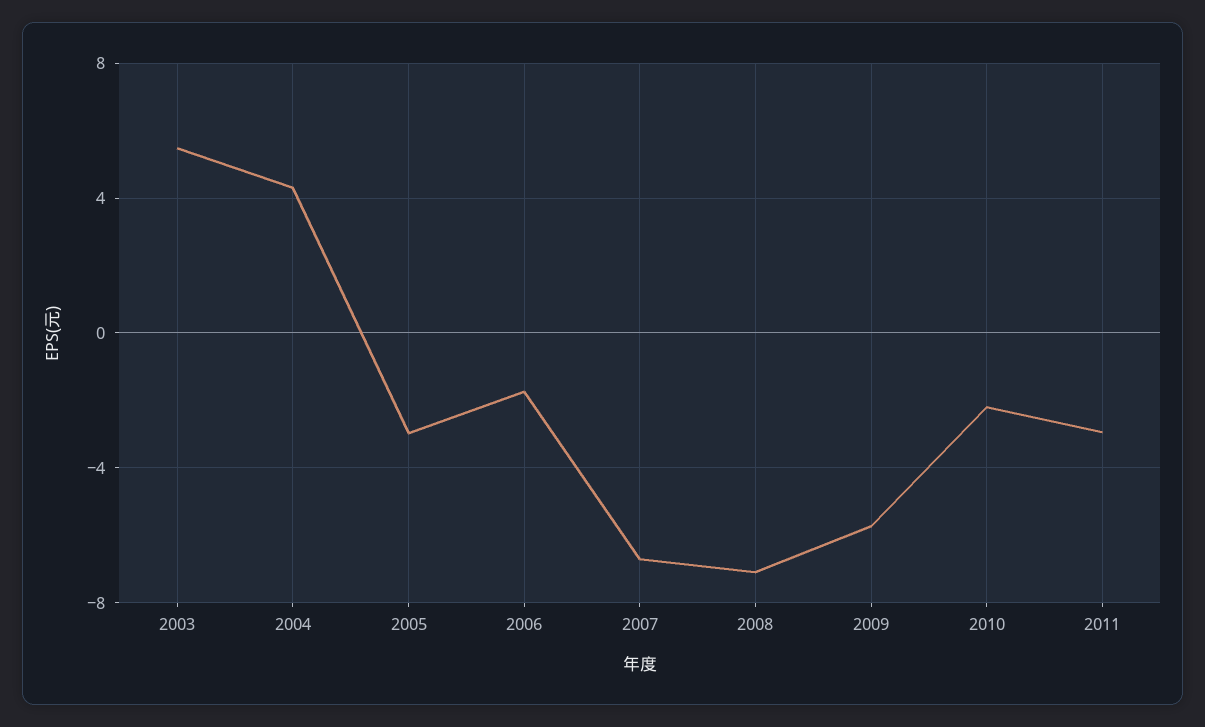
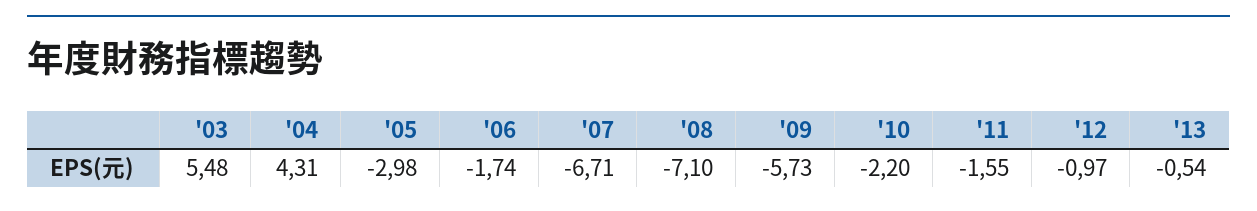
2011: -3 -> -1.55
'12: none -> -0.97
'13: none -> -0.54

